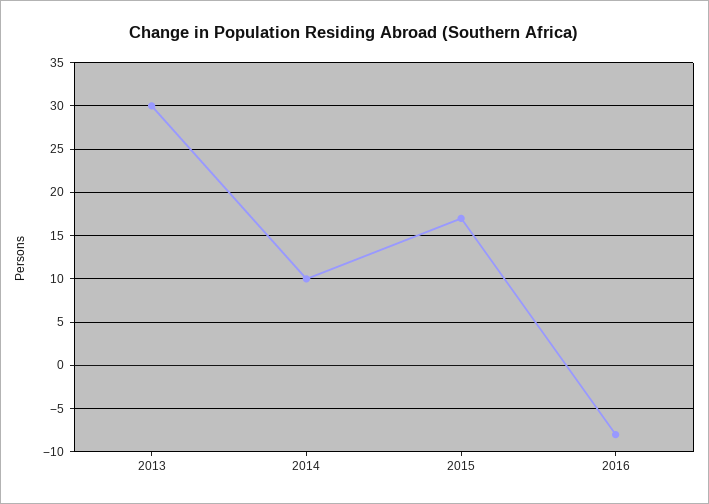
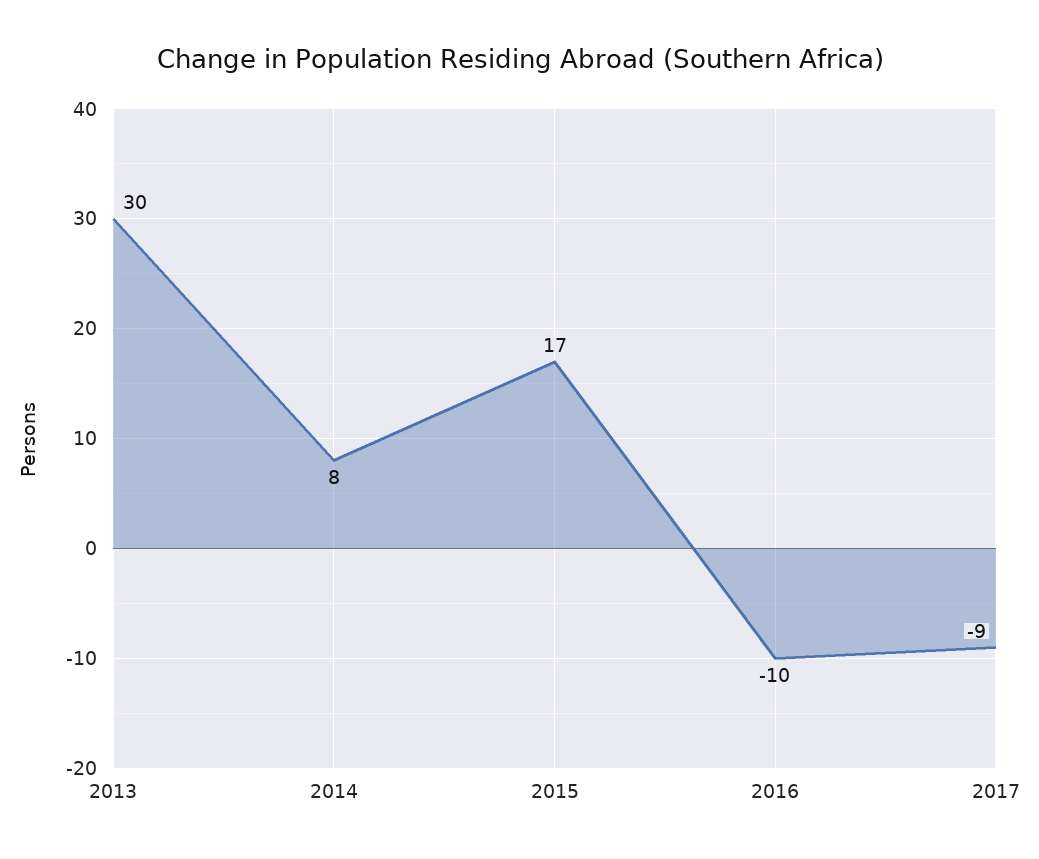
2014: 10 -> 8
2016: -8 -> -10
2017: none -> -9

